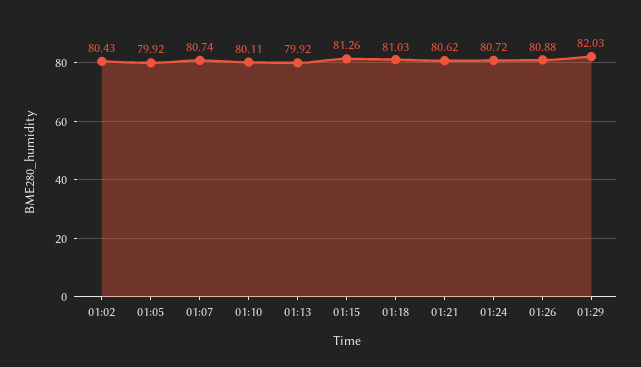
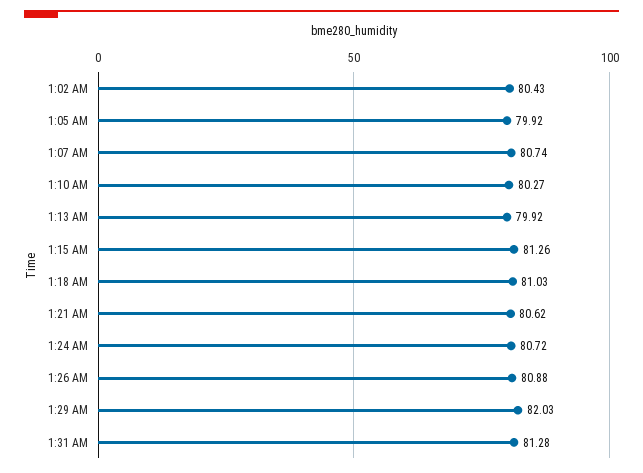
01:10: 80.11 -> 80.27
1:31 AM: none -> 81.28

